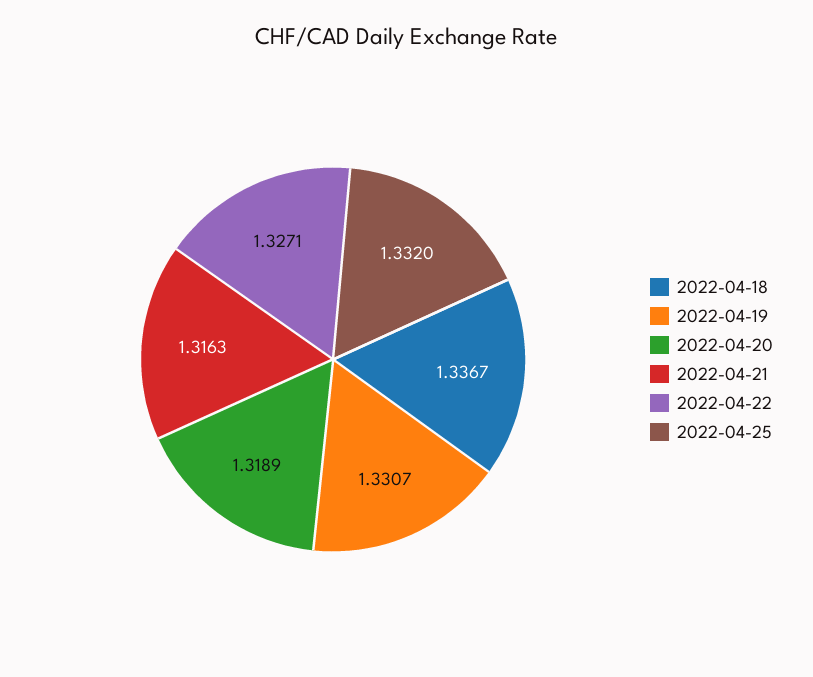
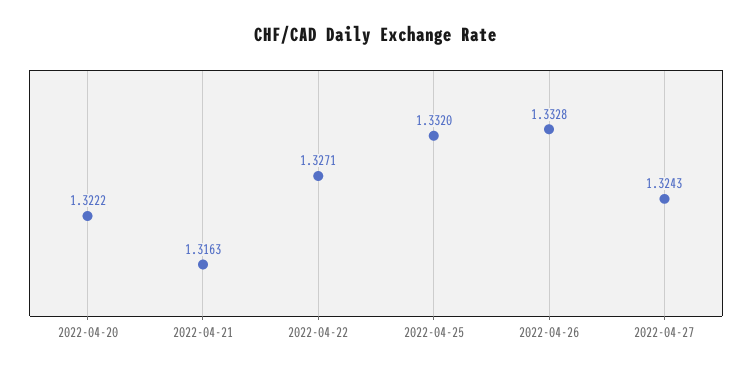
2022-04-18: 1.3367 -> none
2022-04-19: 1.3307 -> none
2022-04-20: 1.3189 -> 1.3222
2022-04-26: none -> 1.3328
2022-04-27: none -> 1.3243

